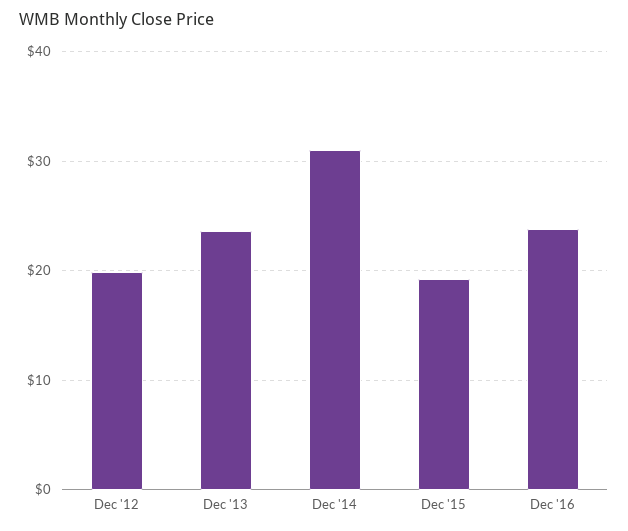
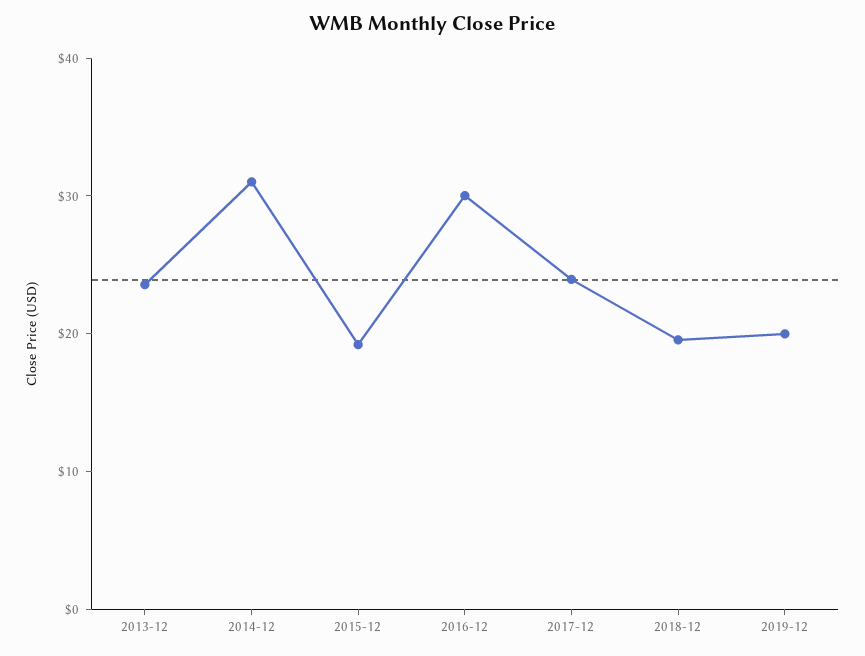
Dec '12: 20 -> none
Dec '16: 24 -> 30
2017-12: none -> 24
2018-12: none -> 20
2019-12: none -> 20

